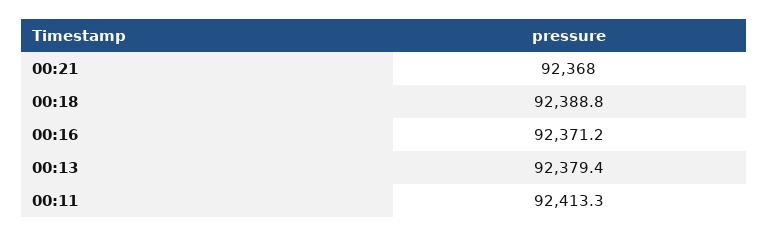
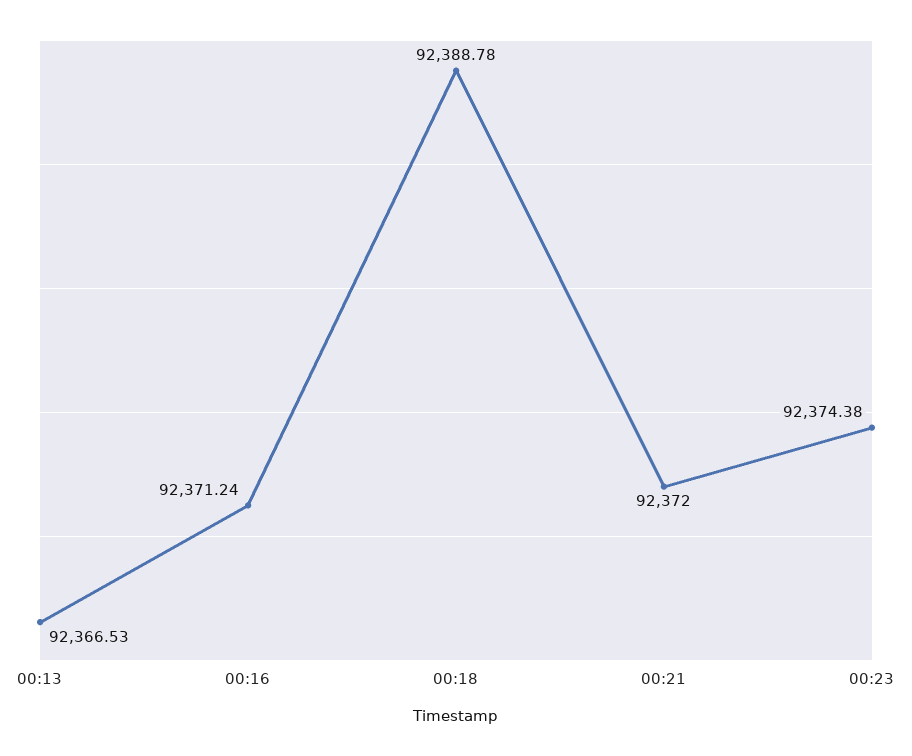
00:21: 92368 -> 92372
00:13: 92379.4 -> 92366.53
00:11: 92413.3 -> none
00:23: none -> 92374.38

